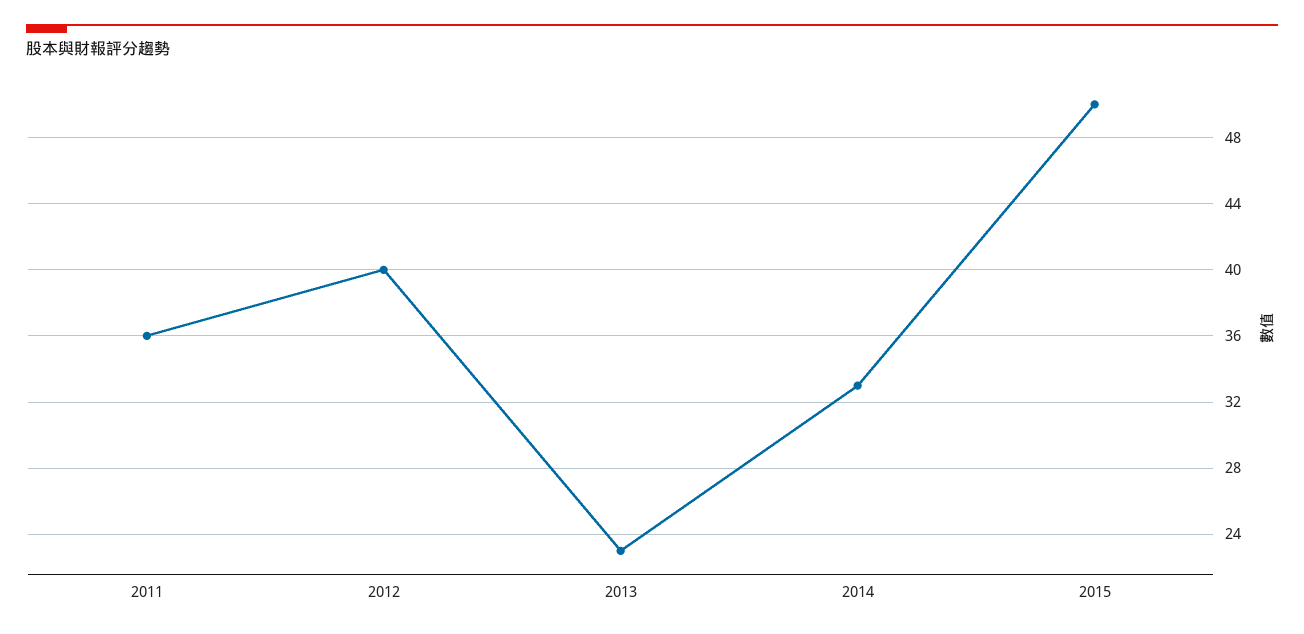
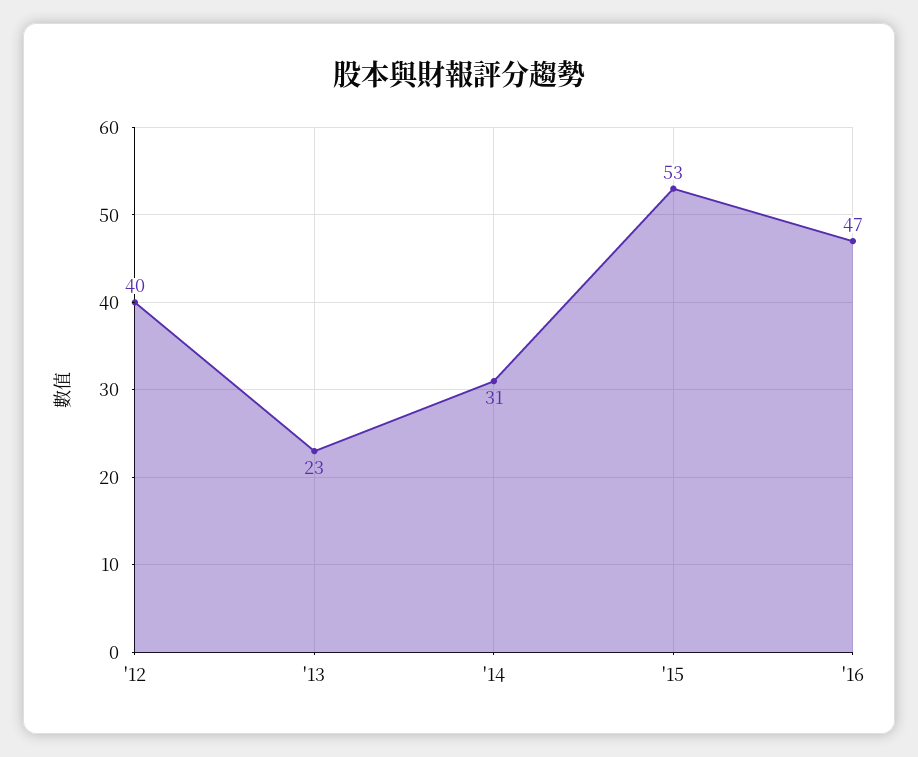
2011: 36 -> none
2014: 33 -> 31
2015: 50 -> 53
'16: none -> 47

